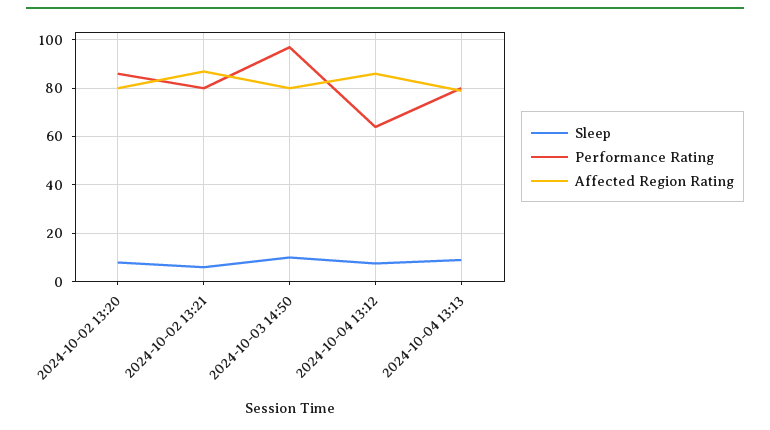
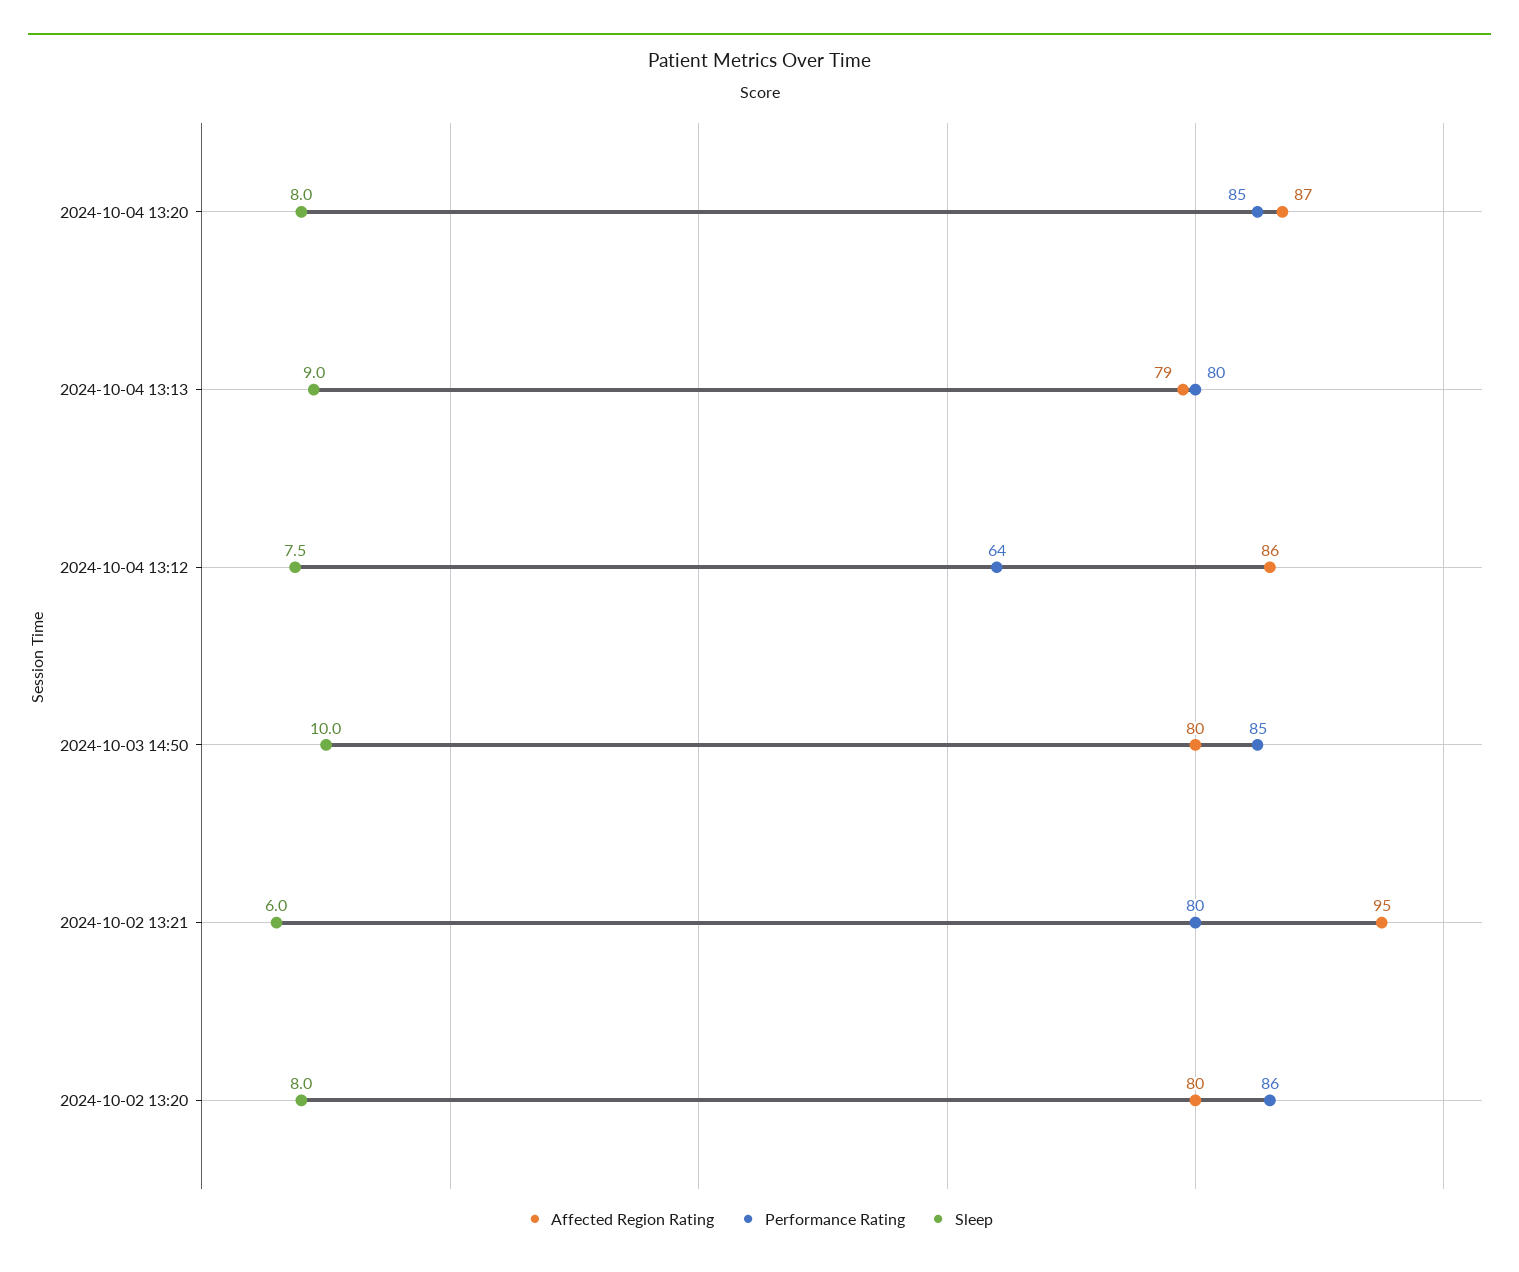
Affected Region Rating, 2024-10-02 13:21: 87.5 -> 95
Performance Rating, 2024-10-03 14:50: 97.5 -> 85
Affected Region Rating, 2024-10-04 13:20: none -> 87
Performance Rating, 2024-10-04 13:20: none -> 85
Sleep, 2024-10-04 13:20: none -> 8

